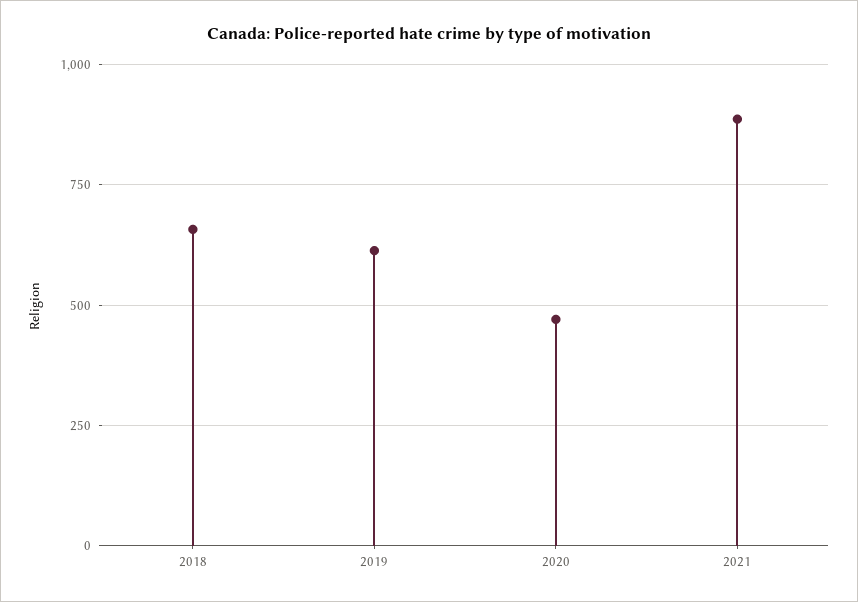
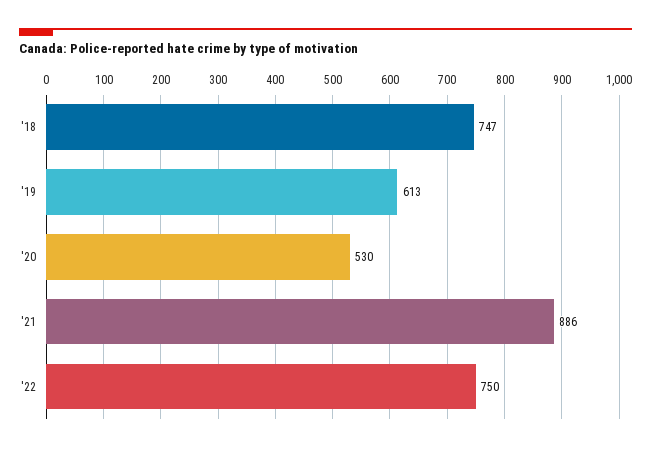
2018: 650 -> 747
2020: 475 -> 530
'22: none -> 750

